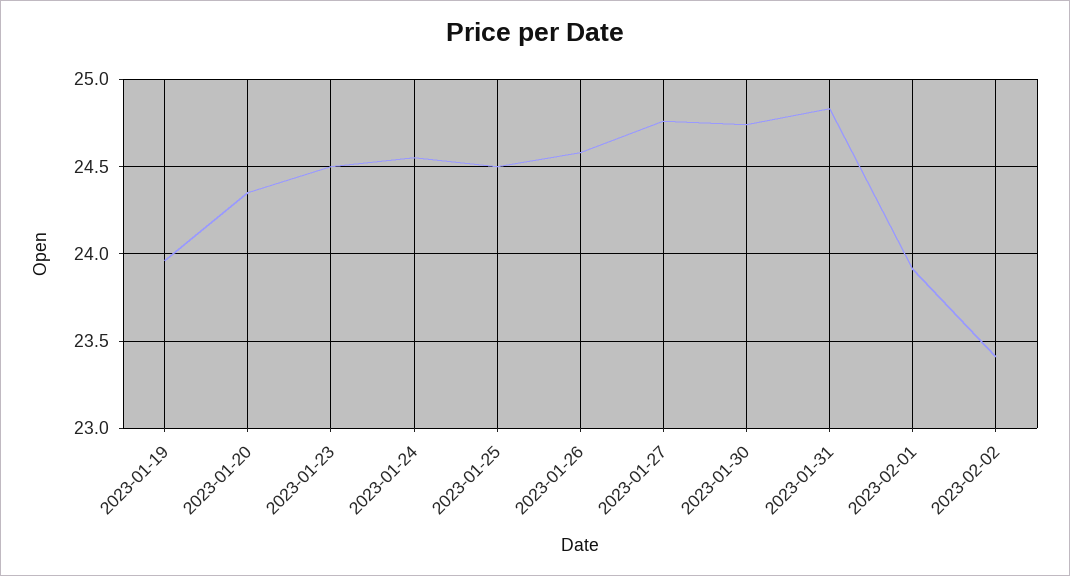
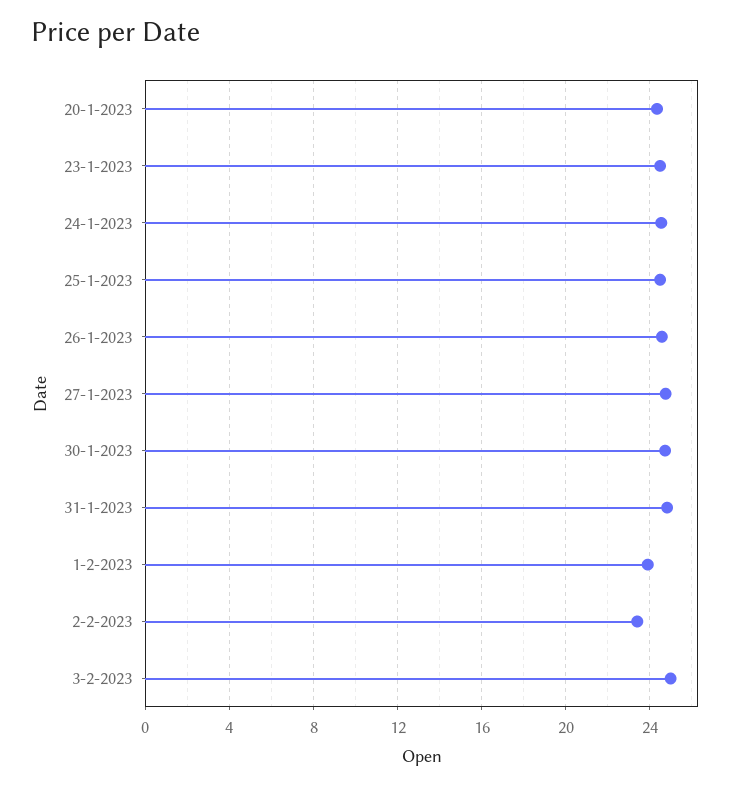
2023-01-19: 23.95 -> none
3-2-2023: none -> 25

